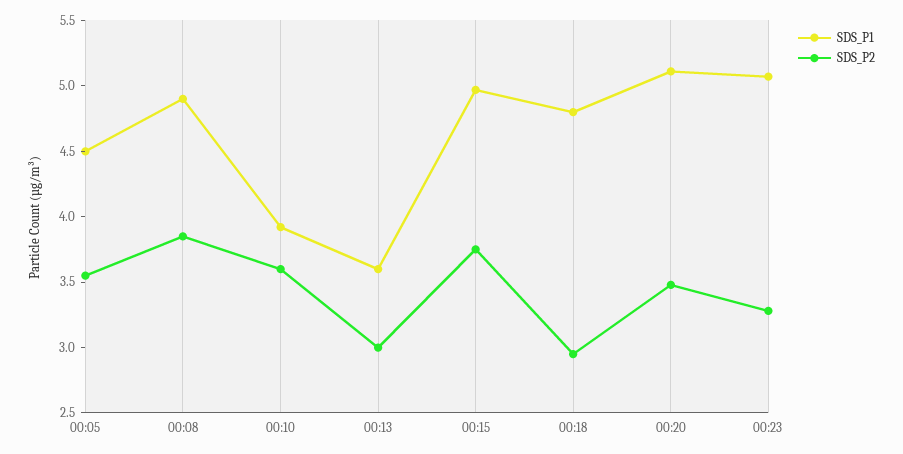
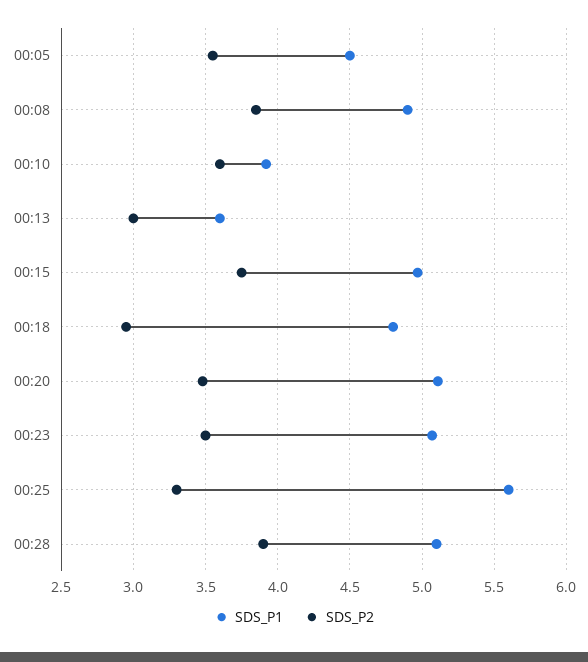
SDS_P2, 00:23: 3.3 -> 3.5
SDS_P1, 00:25: none -> 5.6
SDS_P2, 00:25: none -> 3.3
SDS_P1, 00:28: none -> 5.1
SDS_P2, 00:28: none -> 3.9

